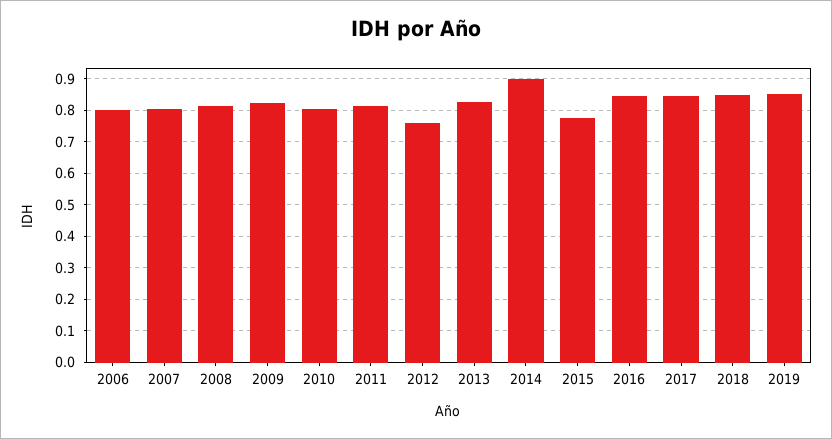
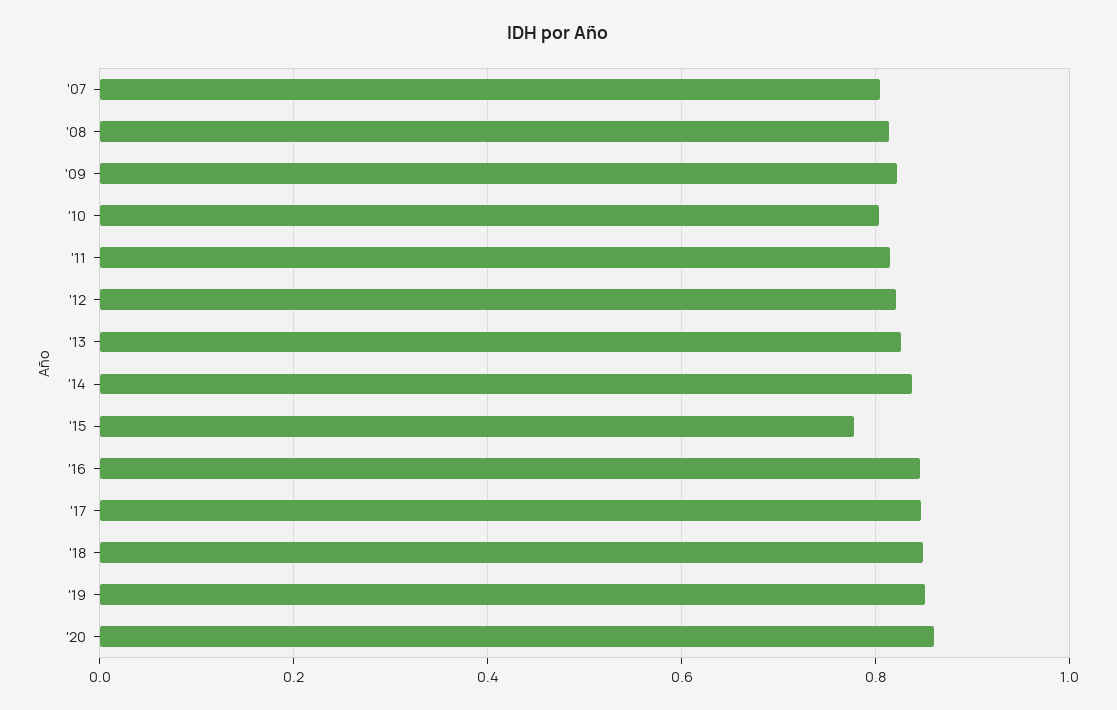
2006: 0.8 -> none
2012: 0.76 -> 0.82
2014: 0.9 -> 0.84
'20: none -> 0.86

